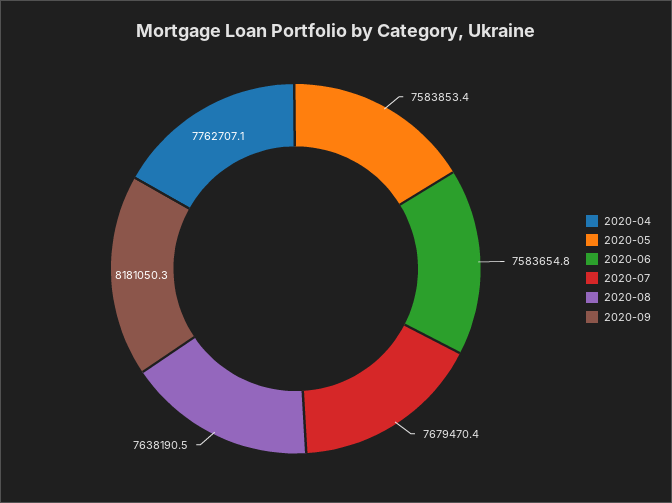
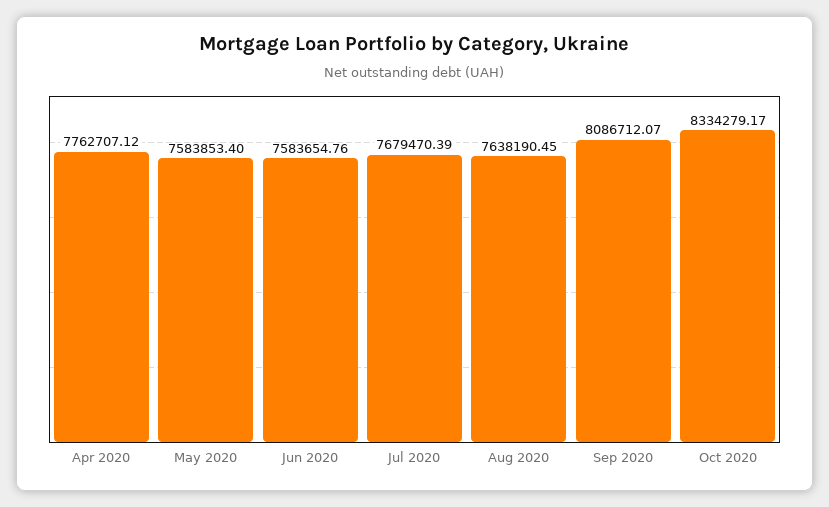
2020-09: 8181050.3 -> 8086712.07
Oct 2020: none -> 8334279.17

